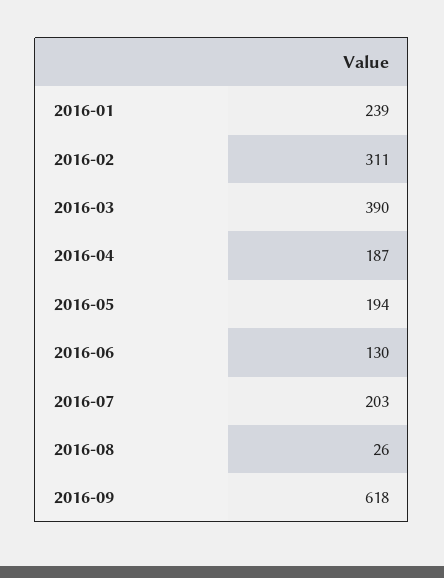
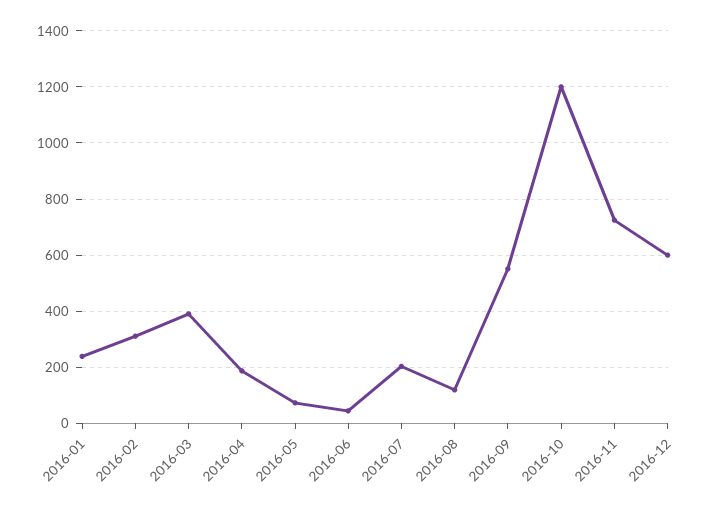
2016-05: 194 -> 75
2016-06: 130 -> 50
2016-08: 26 -> 125
2016-09: 618 -> 550
2016-10: none -> 1200
2016-11: none -> 725
2016-12: none -> 600

